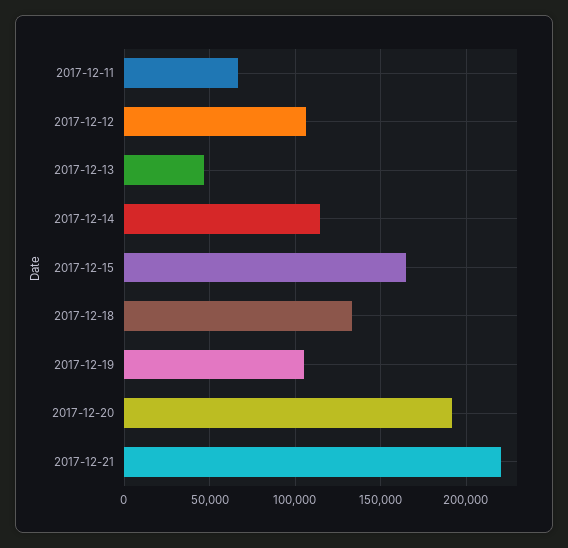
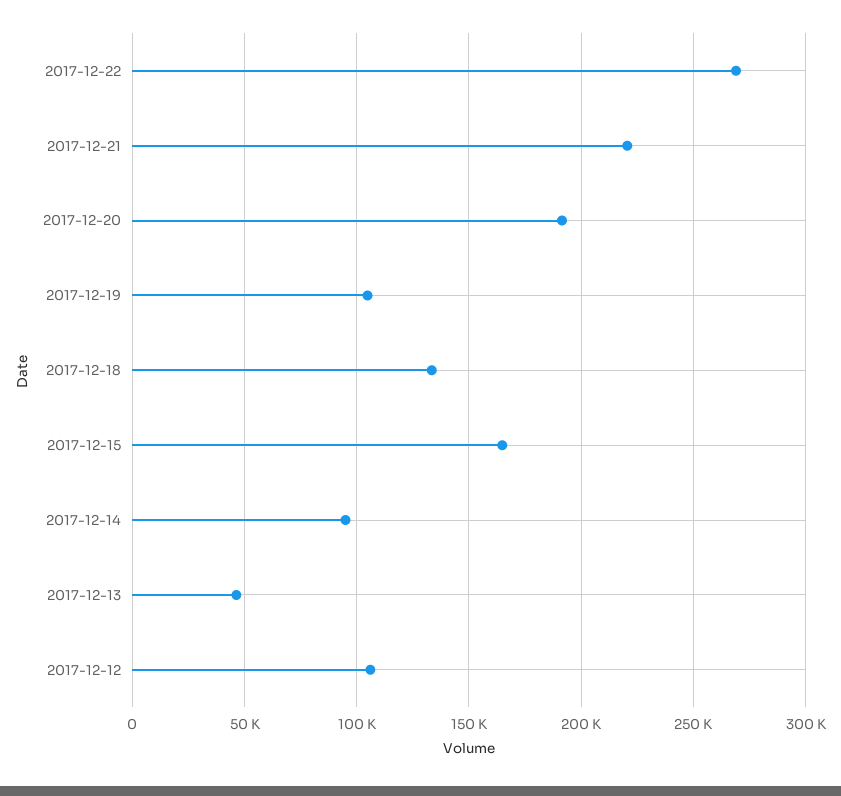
2017-12-11: 65000 -> none
2017-12-14: 115000 -> 95000
2017-12-22: none -> 270000

